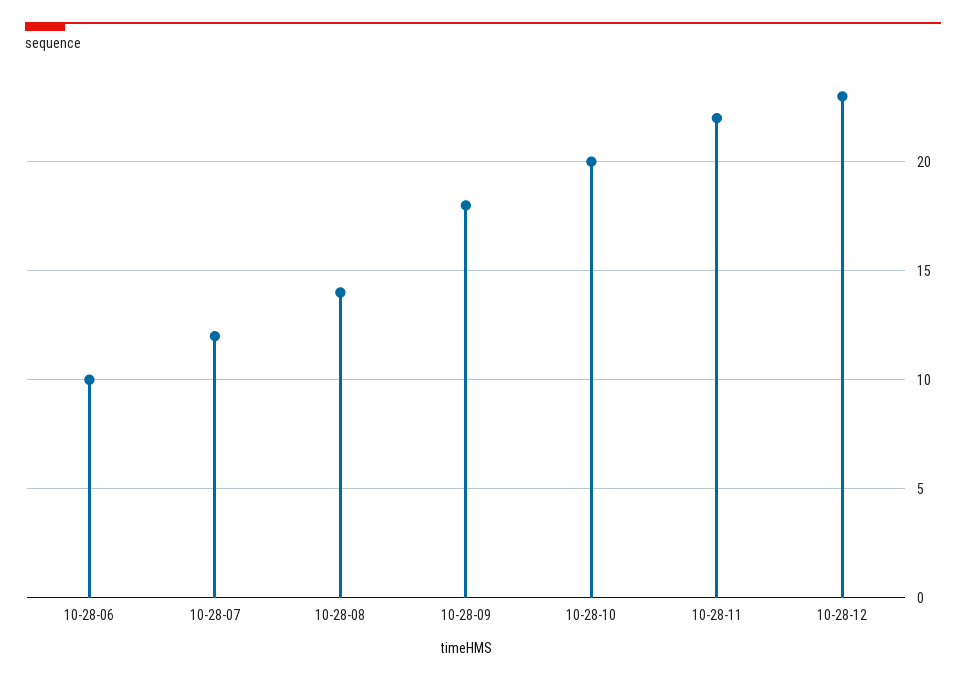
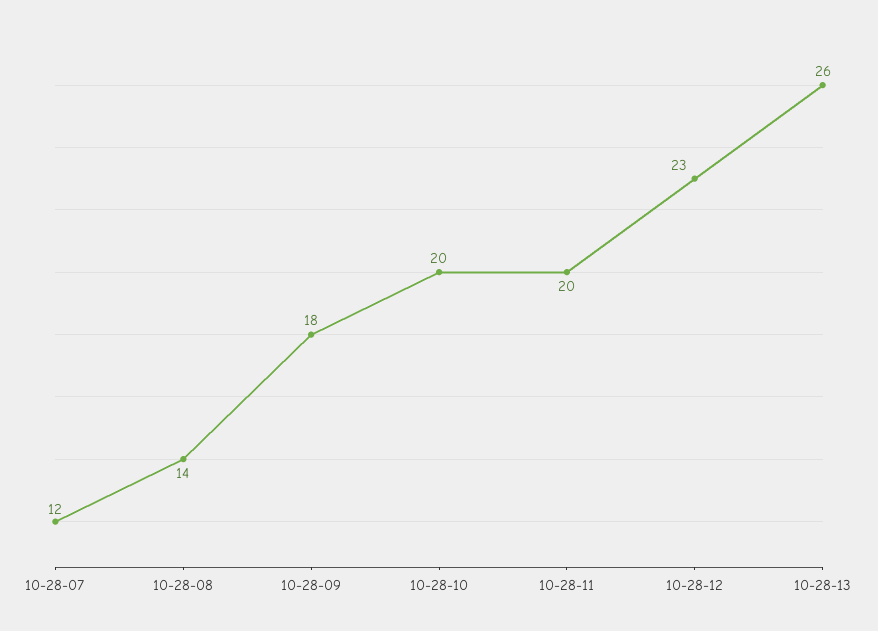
10-28-06: 10 -> none
10-28-11: 22 -> 20
10-28-13: none -> 26

